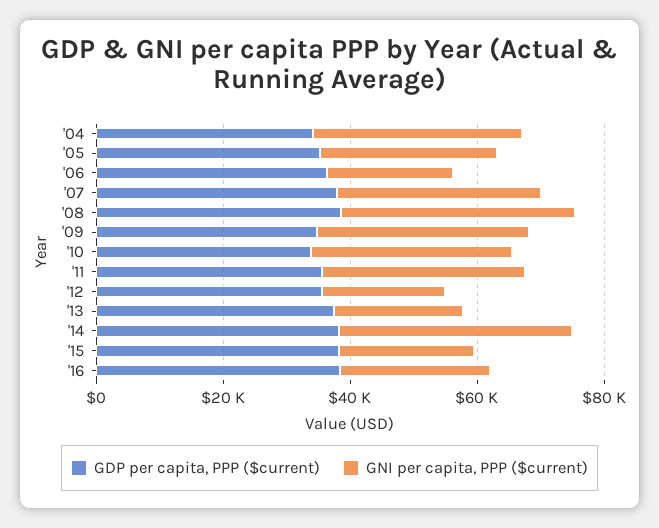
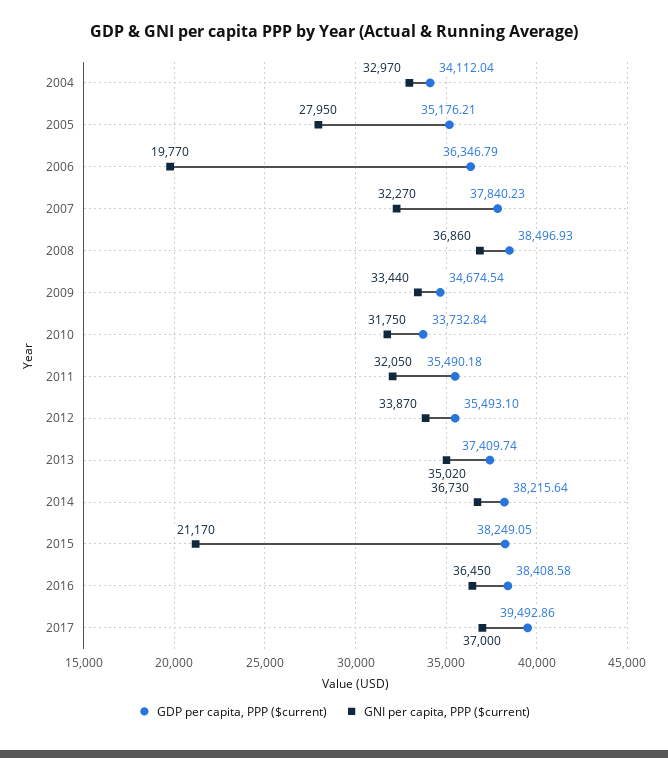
GNI per capita, PPP ($current), '12: 20000 -> 33870
GNI per capita, PPP ($current), '13: 20000 -> 35020
GNI per capita, PPP ($current), '16: 25000 -> 36450
GDP per capita, PPP ($current), 2017: none -> 39492.86
GNI per capita, PPP ($current), 2017: none -> 37000

